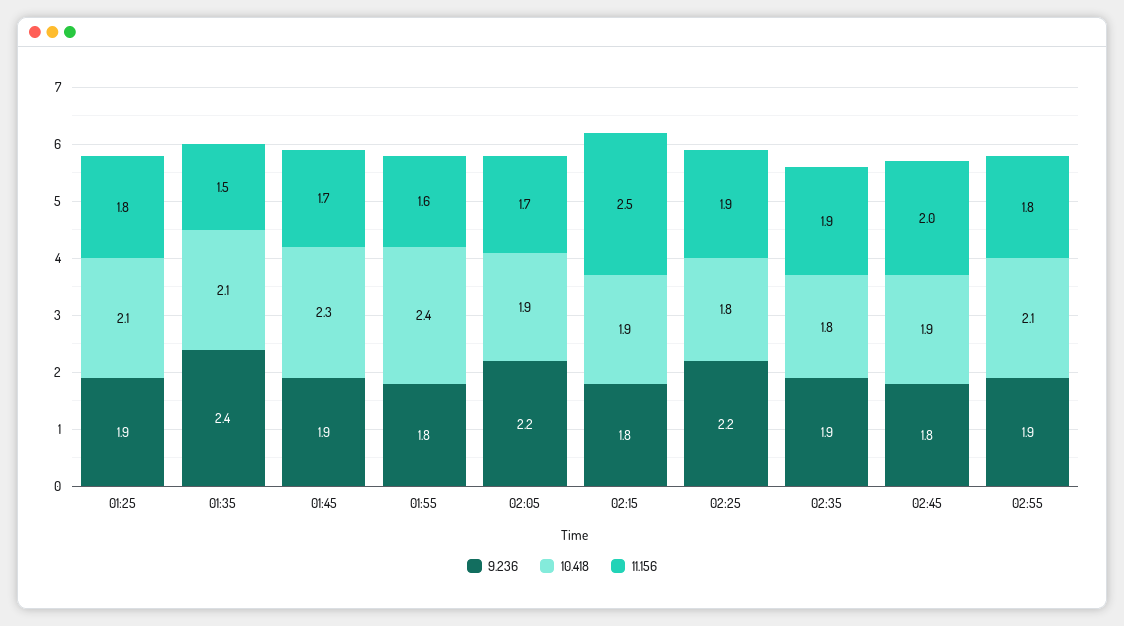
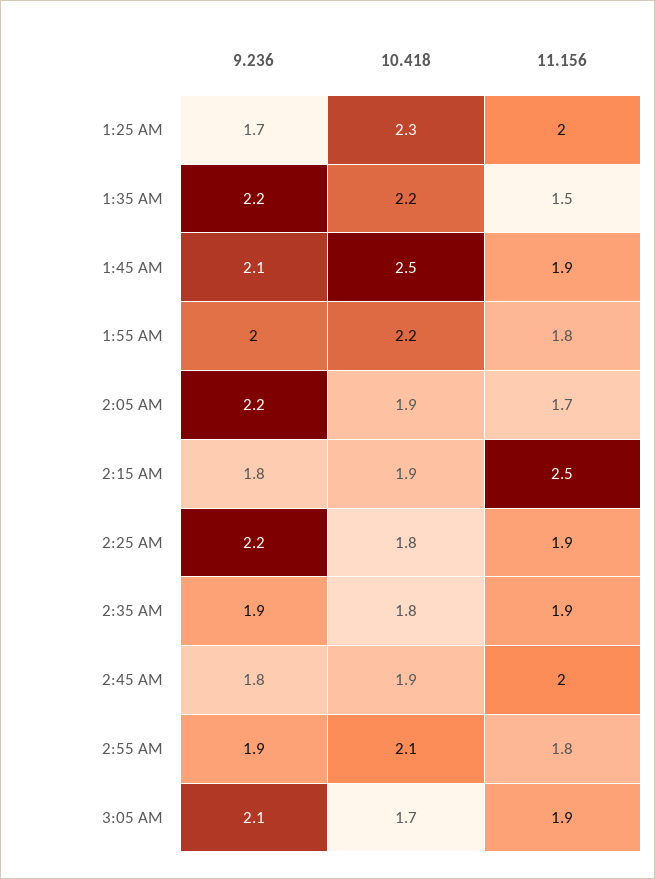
9.236, 01:25: 1.9 -> 1.7
10.418, 01:25: 2.1 -> 2.3
11.156, 01:25: 1.8 -> 2
9.236, 01:35: 2.4 -> 2.2
10.418, 01:35: 2.1 -> 2.2
9.236, 01:45: 1.9 -> 2.1
10.418, 01:45: 2.3 -> 2.5
11.156, 01:45: 1.7 -> 1.9
9.236, 01:55: 1.8 -> 2
10.418, 01:55: 2.4 -> 2.2
11.156, 01:55: 1.6 -> 1.8
9.236, 3:05 AM: none -> 2.1
10.418, 3:05 AM: none -> 1.7
11.156, 3:05 AM: none -> 1.9

